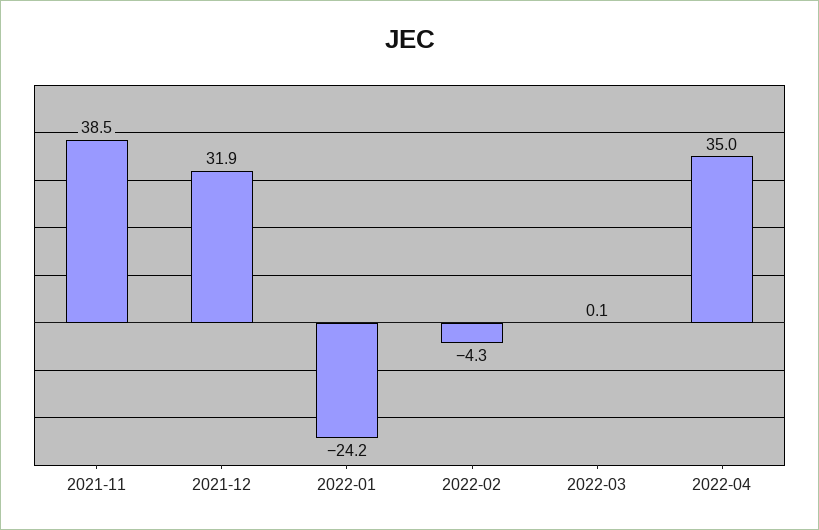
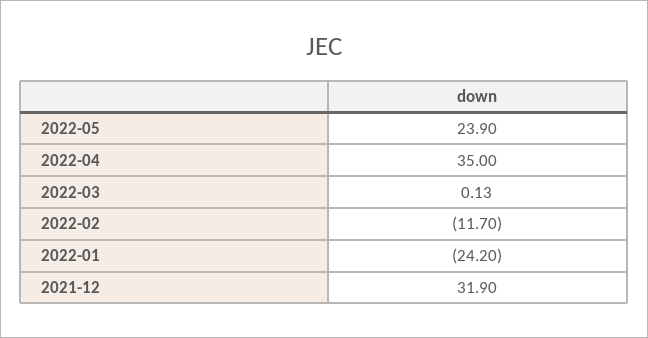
2021-11: 38.5 -> none
2022-02: -4.3 -> -11.7
2022-05: none -> 23.9

